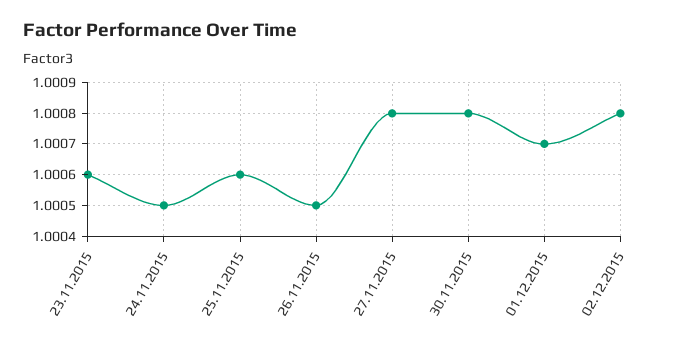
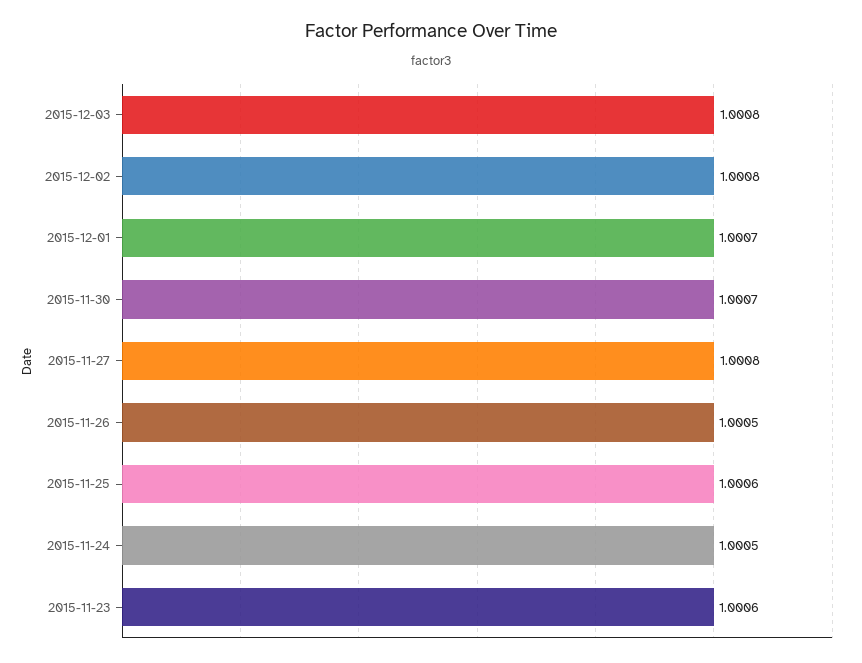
30.11.2015: 1.0008 -> 1.0007
2015-12-03: none -> 1.0008

